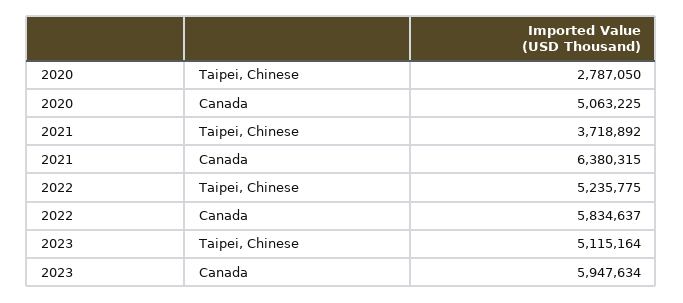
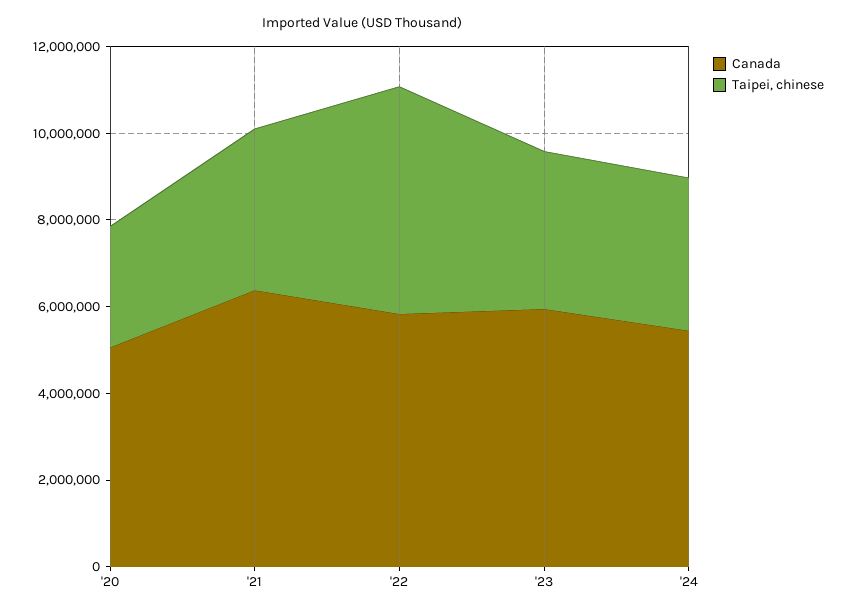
Taipei, Chinese, 2023: 5115164 -> 3500000
Canada, '24: none -> 5500000
Taipei, Chinese, '24: none -> 3500000

